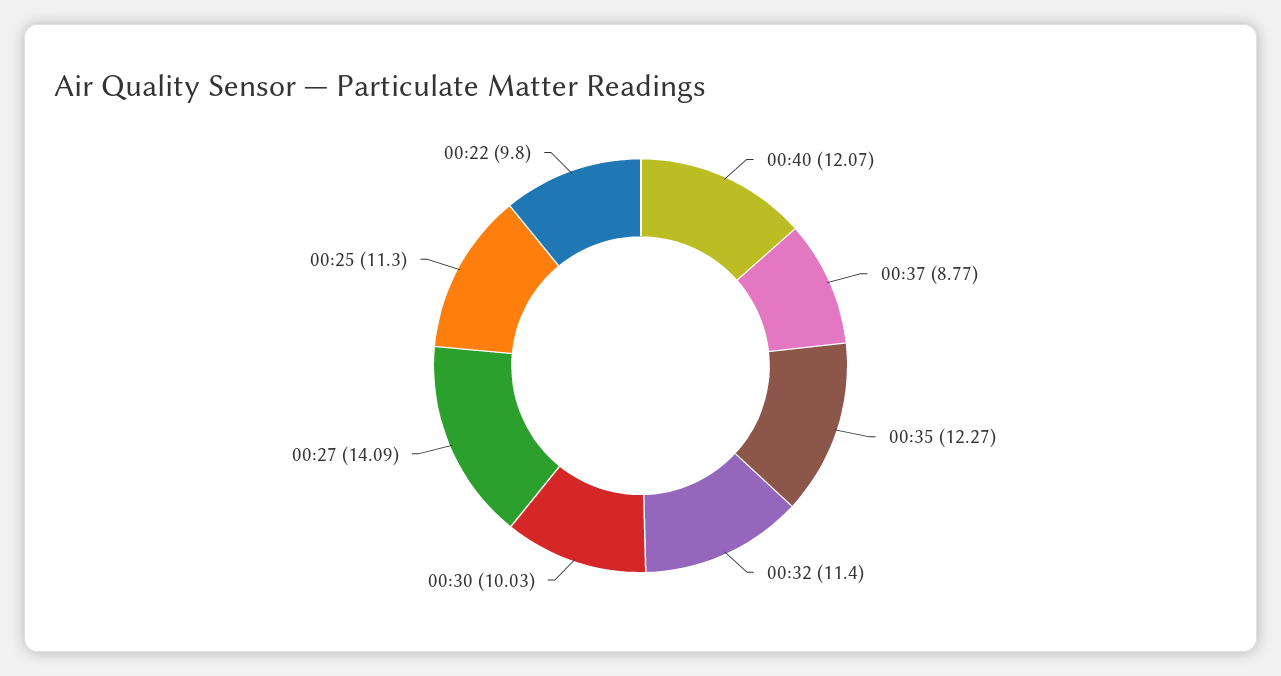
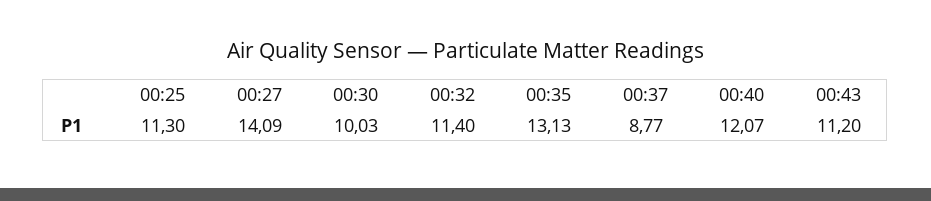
00:35: 12.27 -> 13.13
00:22: 9.8 -> none
00:43: none -> 11.2

